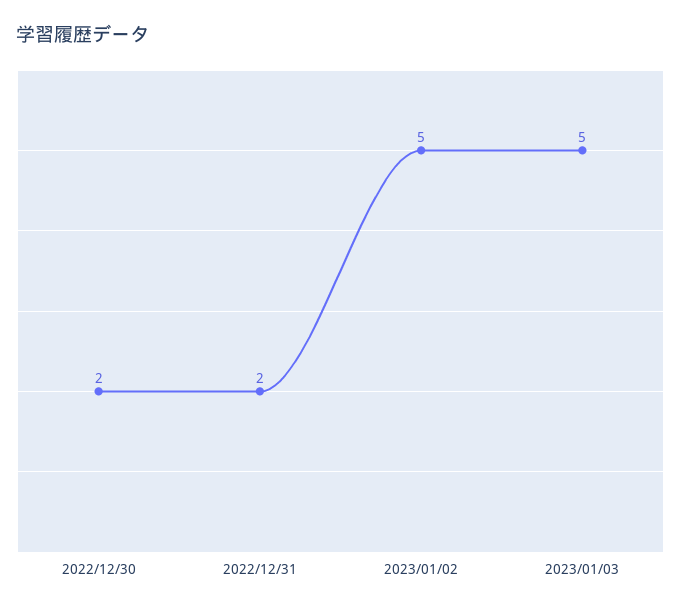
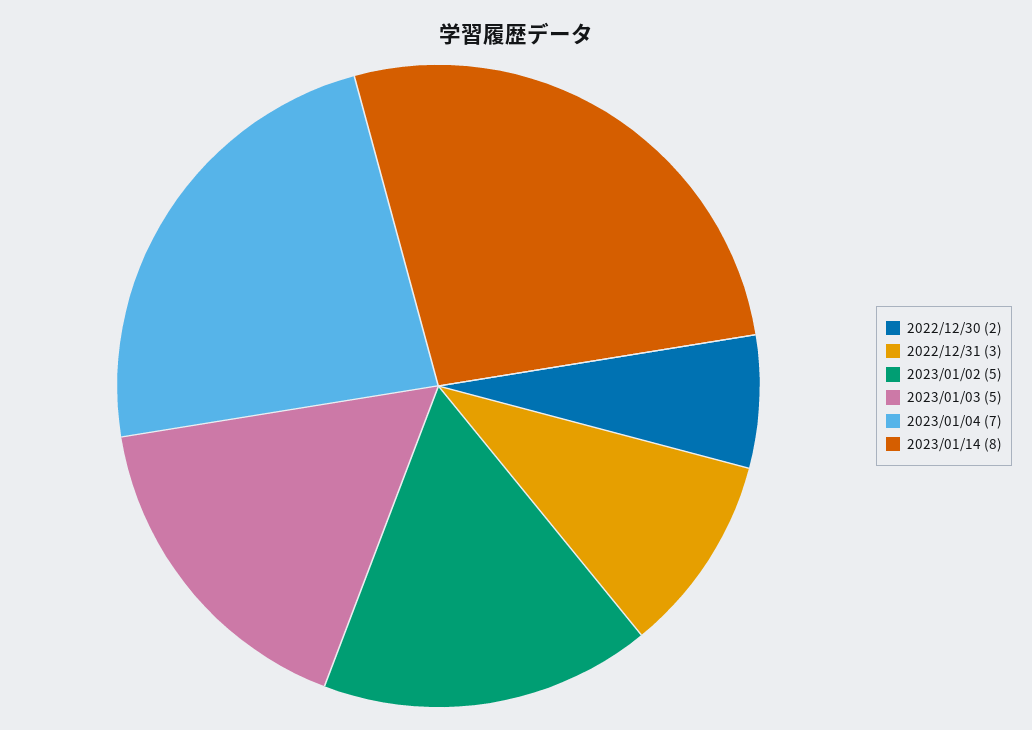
2022/12/31: 2 -> 3
2023/01/04: none -> 7
2023/01/14: none -> 8

